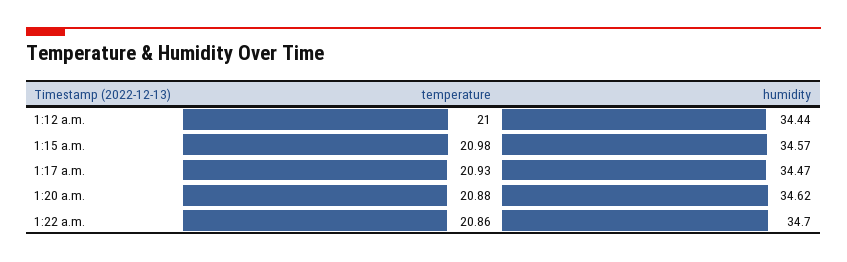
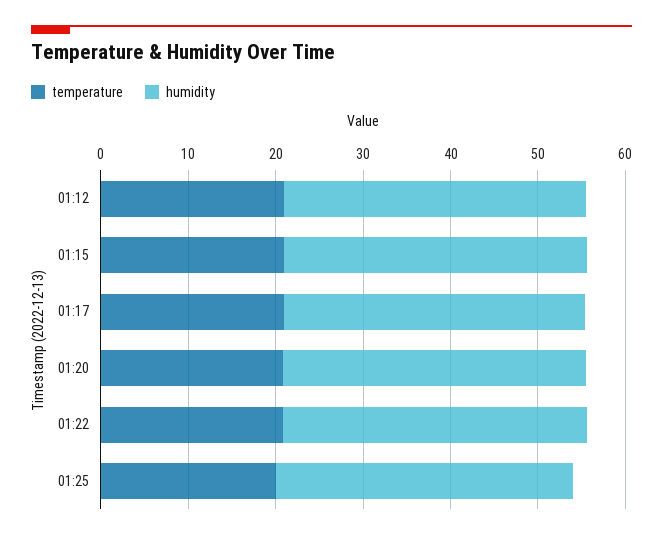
temperature, 01:25: none -> 20
humidity, 01:25: none -> 34

